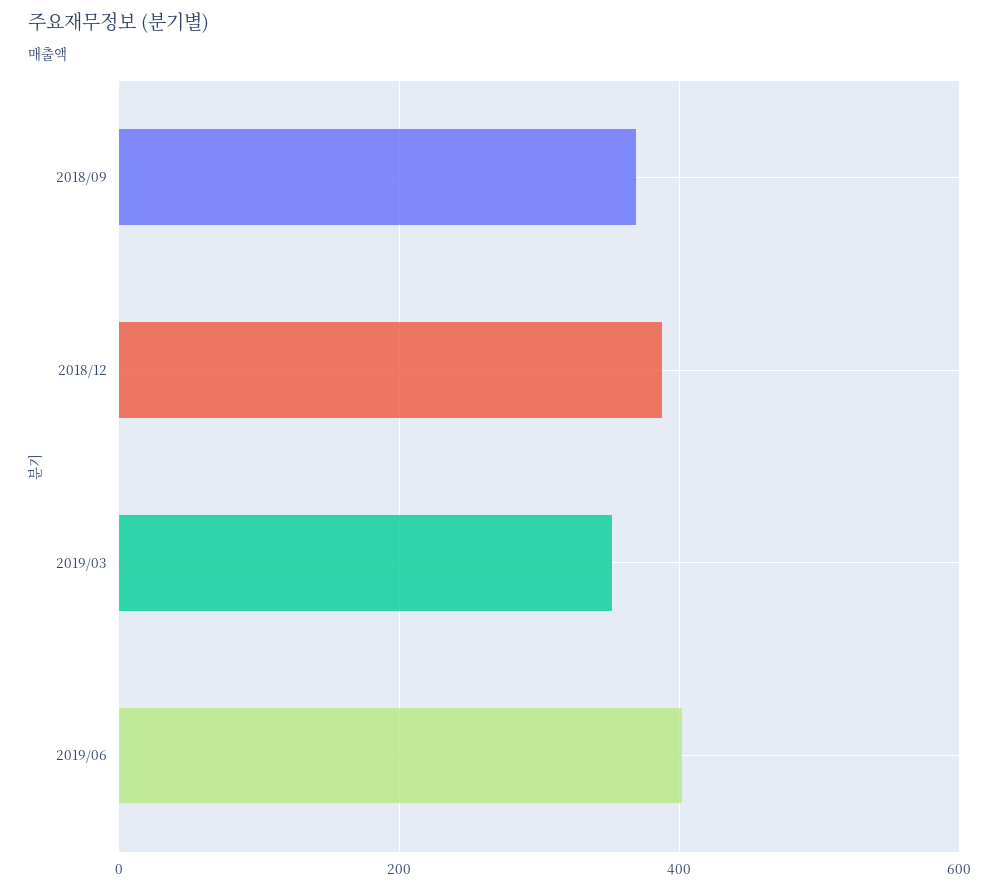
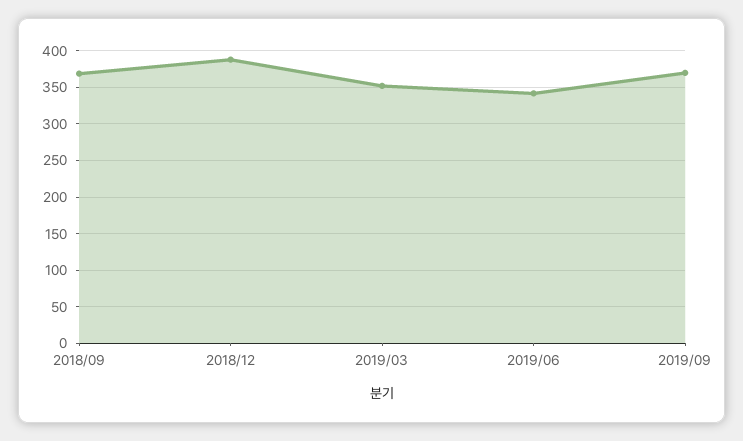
2019/06: 400 -> 340
2019/09: none -> 370

